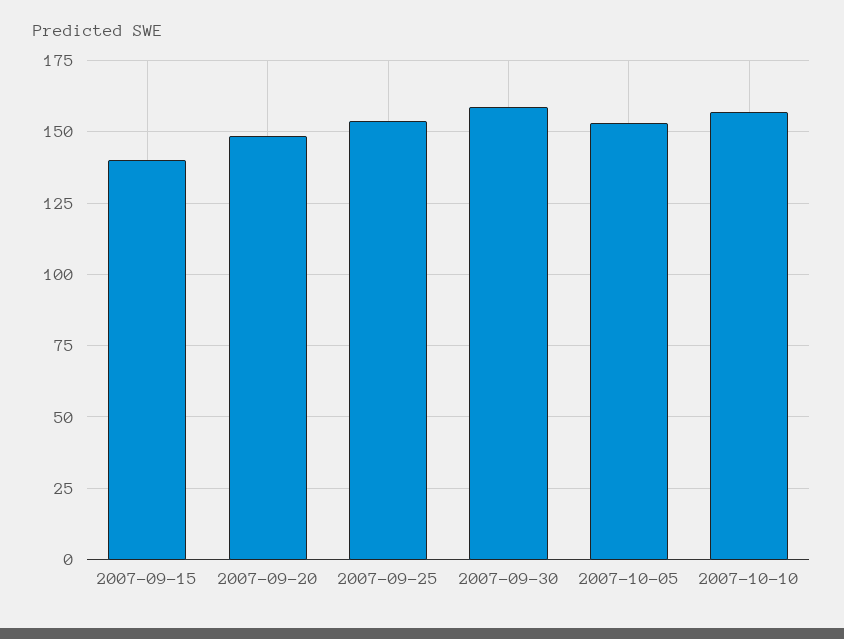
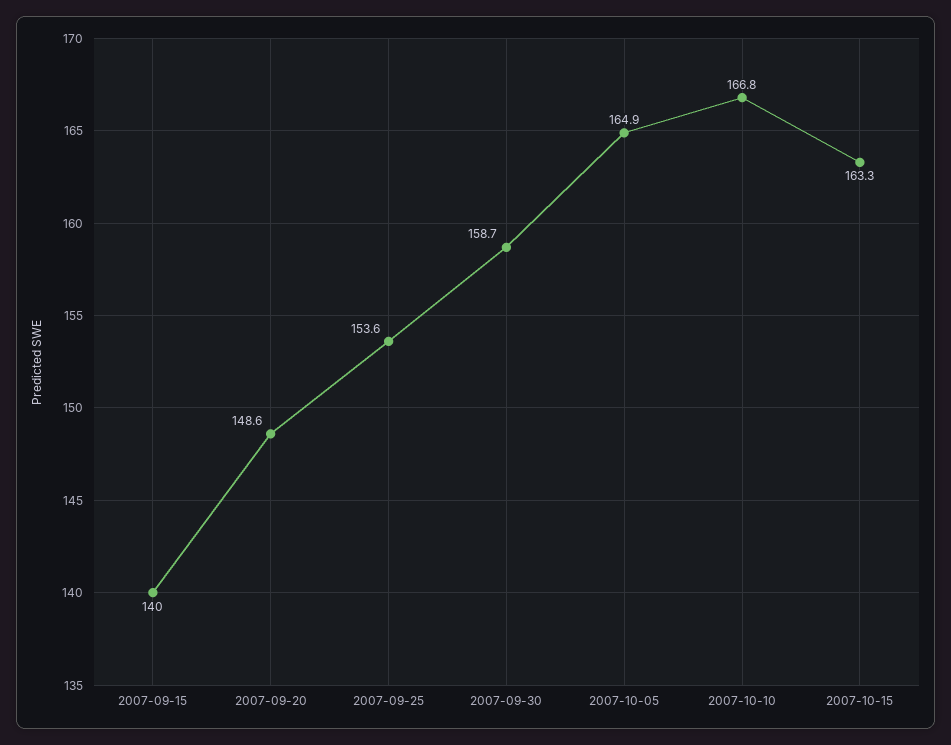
2007-10-05: 152.5 -> 164.9
2007-10-10: 157.5 -> 166.8
2007-10-15: none -> 163.3

